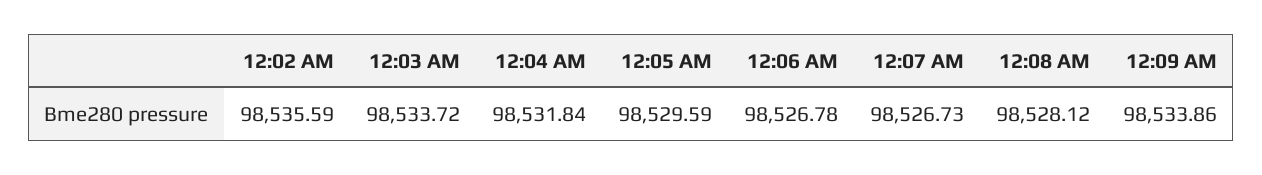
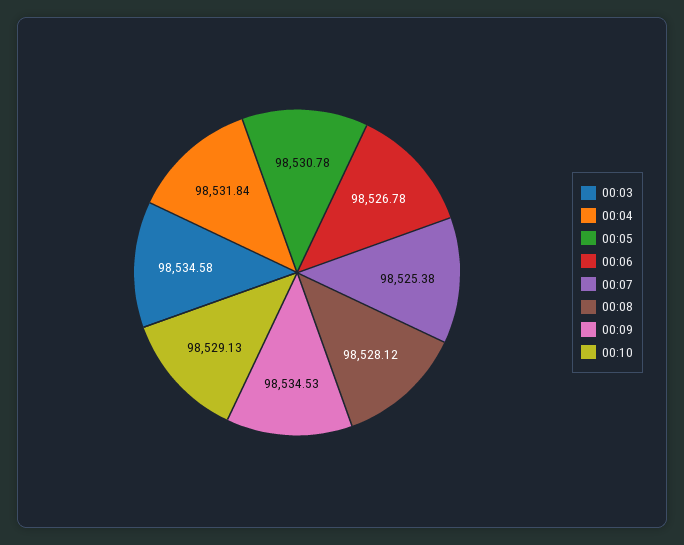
12:02 AM: 98535.59 -> none
12:03 AM: 98533.72 -> 98534.58
12:05 AM: 98529.59 -> 98530.78
12:07 AM: 98526.73 -> 98525.38
12:09 AM: 98533.86 -> 98534.53
00:10: none -> 98529.13

